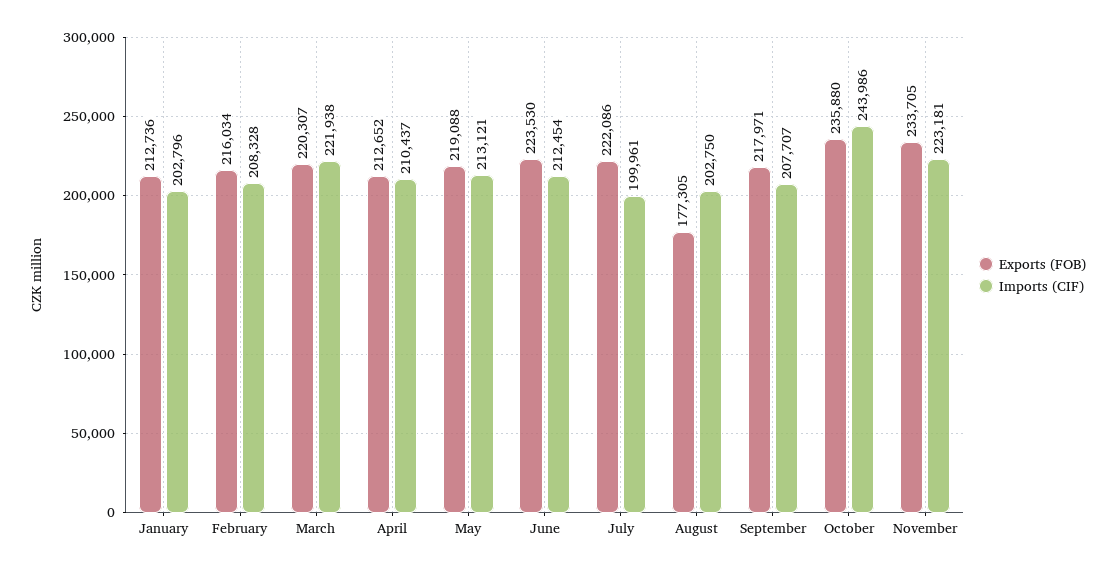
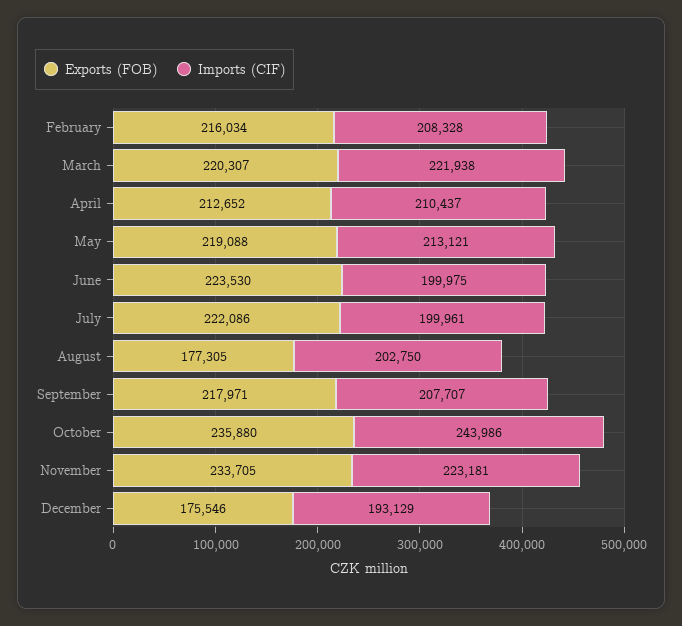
Exports (FOB), January: 212736 -> none
Imports (CIF), January: 202796 -> none
Imports (CIF), June: 212454 -> 199975
Exports (FOB), December: none -> 175546
Imports (CIF), December: none -> 193129

